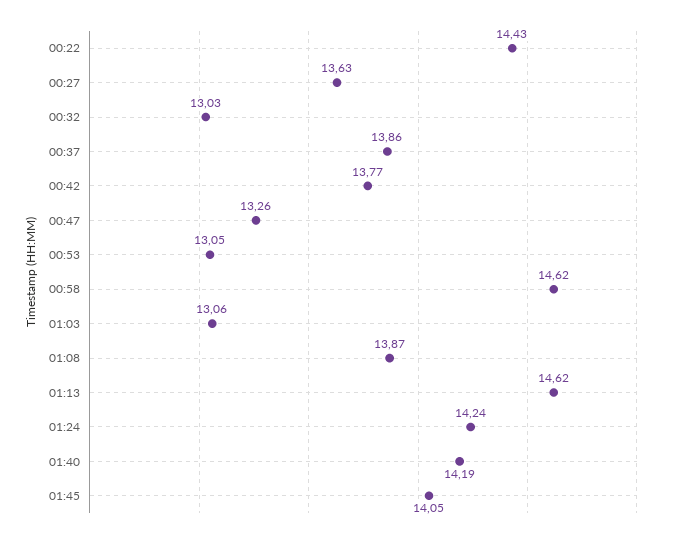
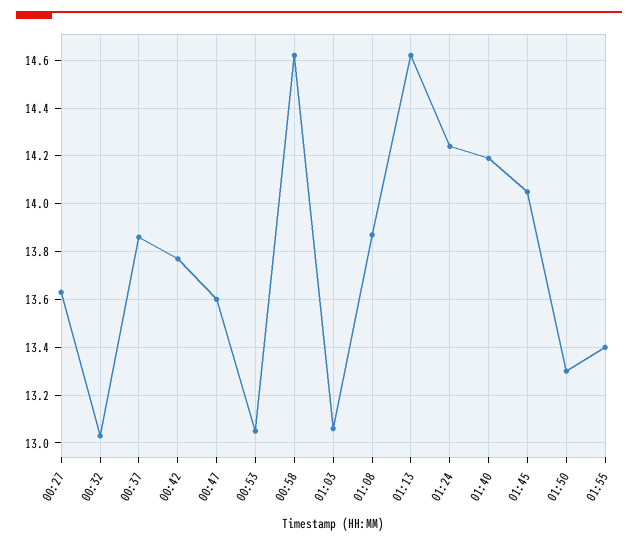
00:22: 14.43 -> none
00:47: 13.26 -> 13.6
01:50: none -> 13.3
01:55: none -> 13.4

